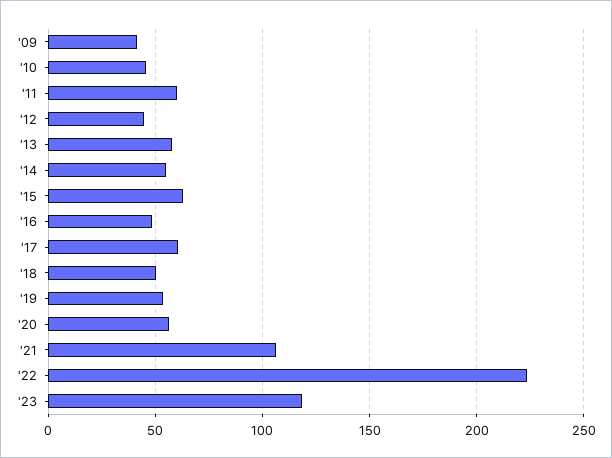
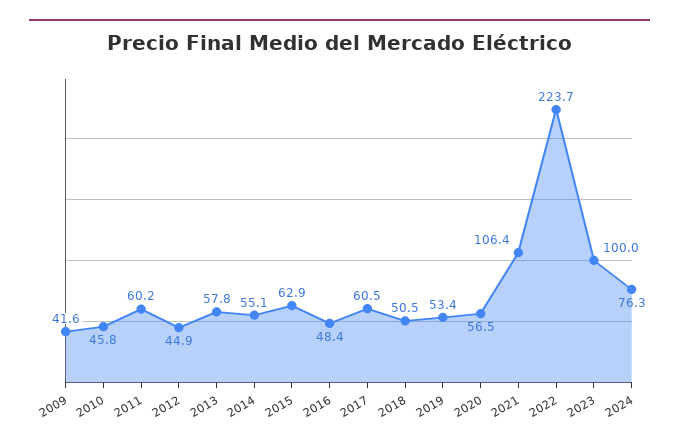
'23: 120 -> 100
2024: none -> 76.3

